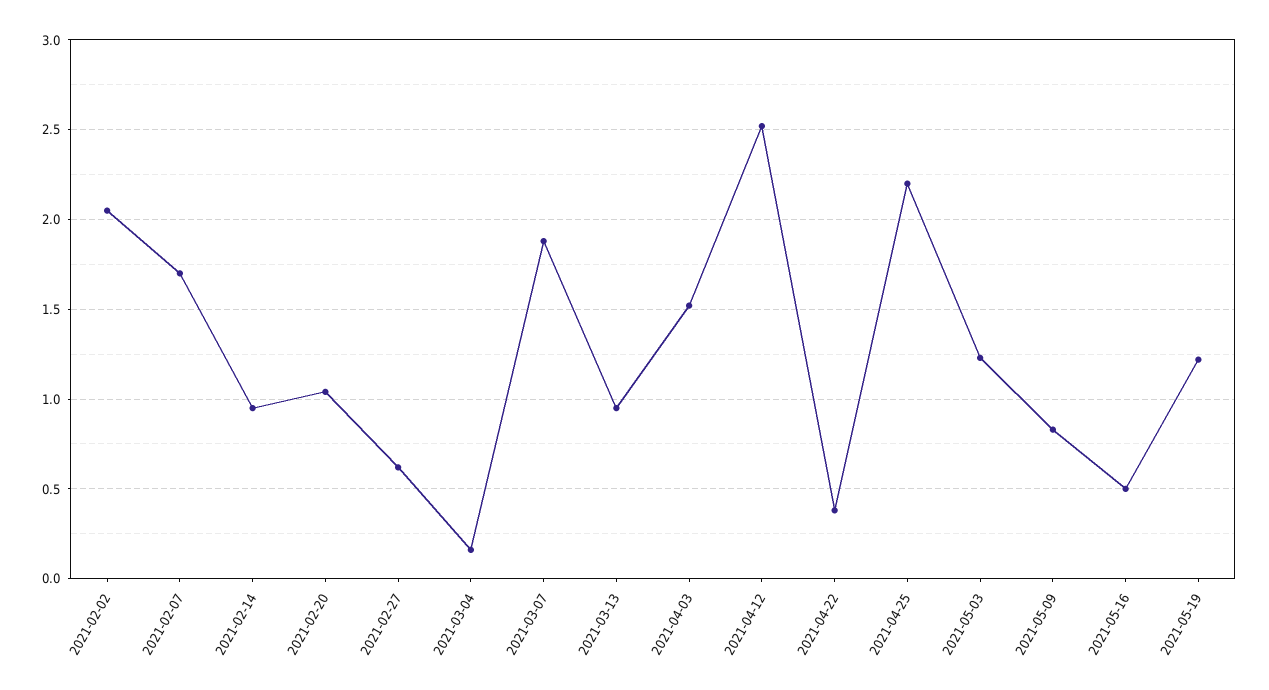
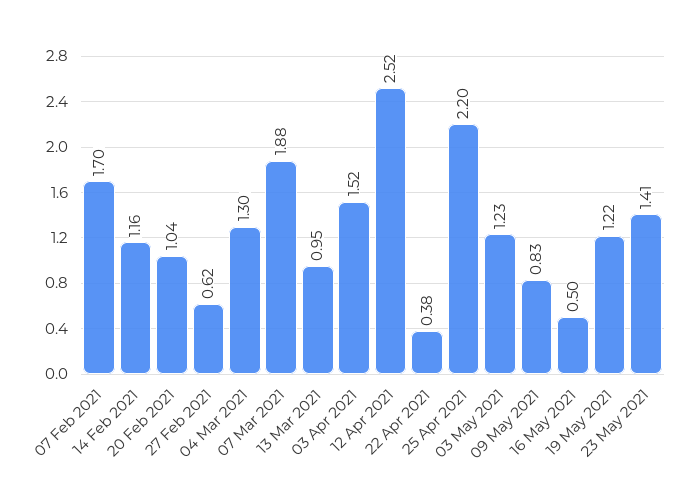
2021-02-02: 2.05 -> none
2021-02-14: 0.95 -> 1.16
2021-03-04: 0.15 -> 1.3
23 May 2021: none -> 1.41

